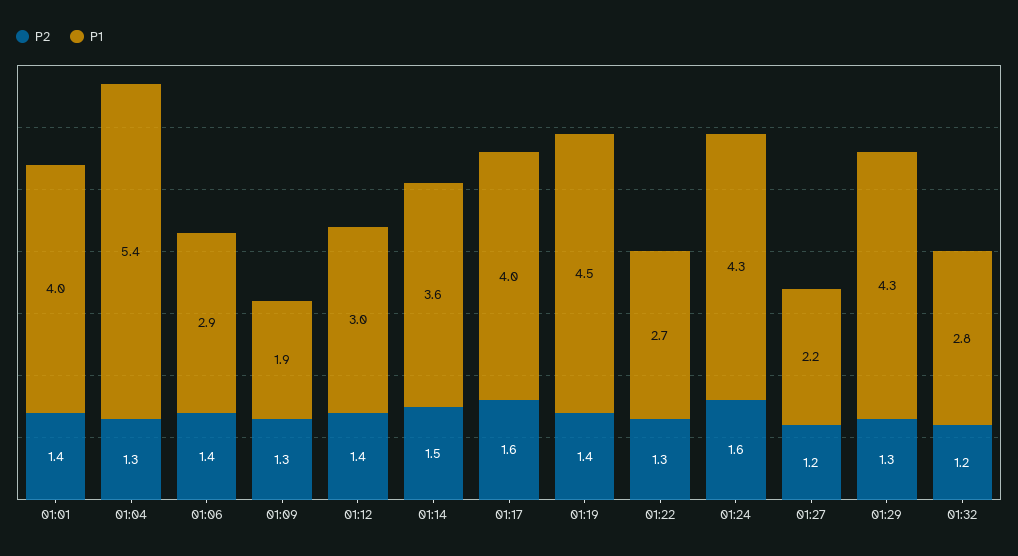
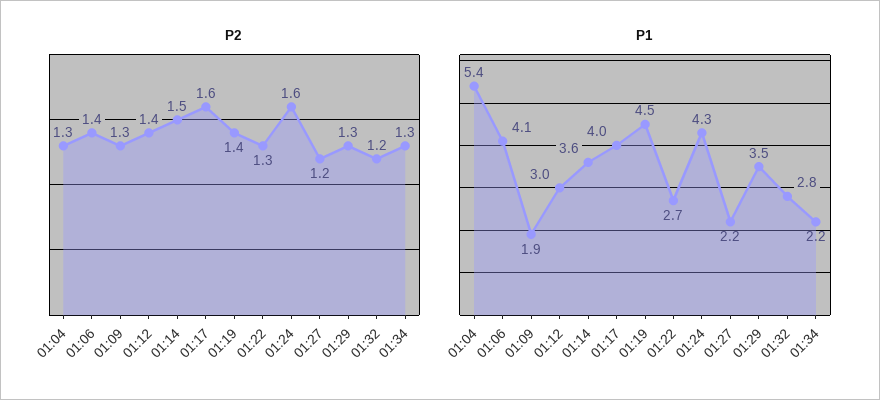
P2, 01:01: 1.4 -> none
P1, 01:01: 4 -> none
P1, 01:06: 2.9 -> 4.1
P1, 01:29: 4.3 -> 3.5
P2, 01:34: none -> 1.3
P1, 01:34: none -> 2.2

